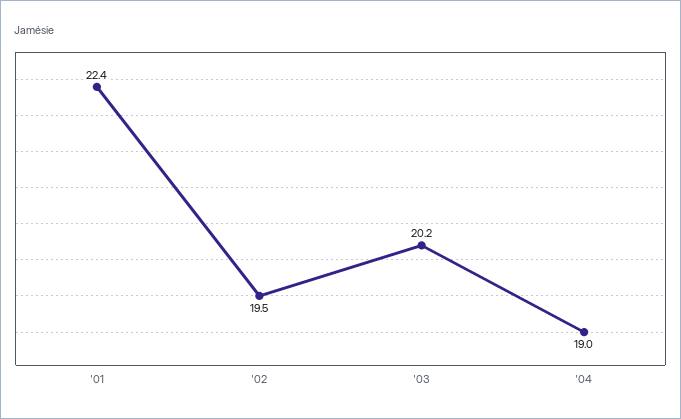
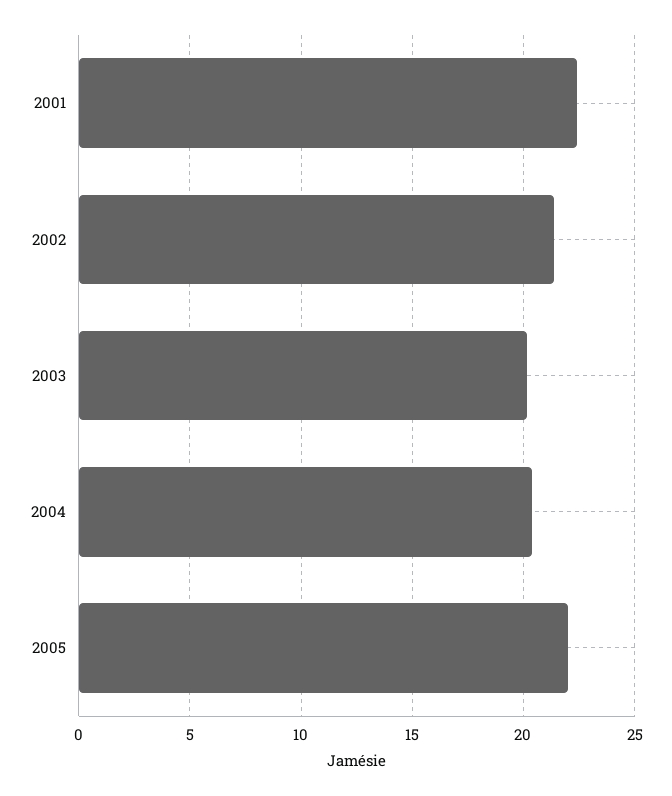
'02: 19.5 -> 21.5
'04: 19 -> 20.5
2005: none -> 22

